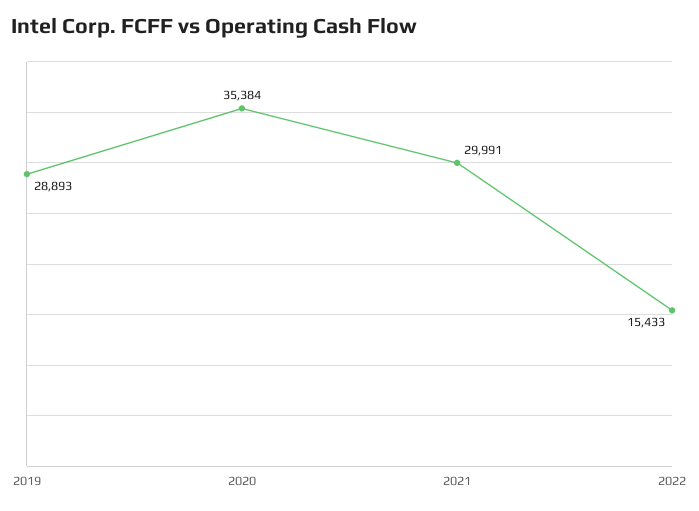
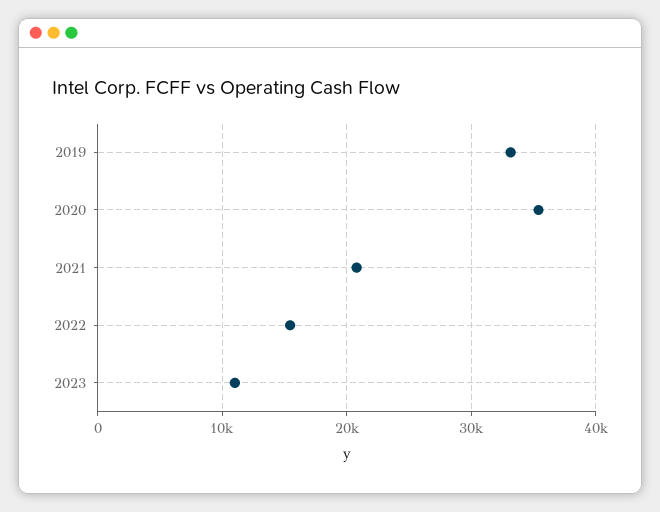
2019: 28893 -> 33000
2021: 29991 -> 21000
2023: none -> 11000

